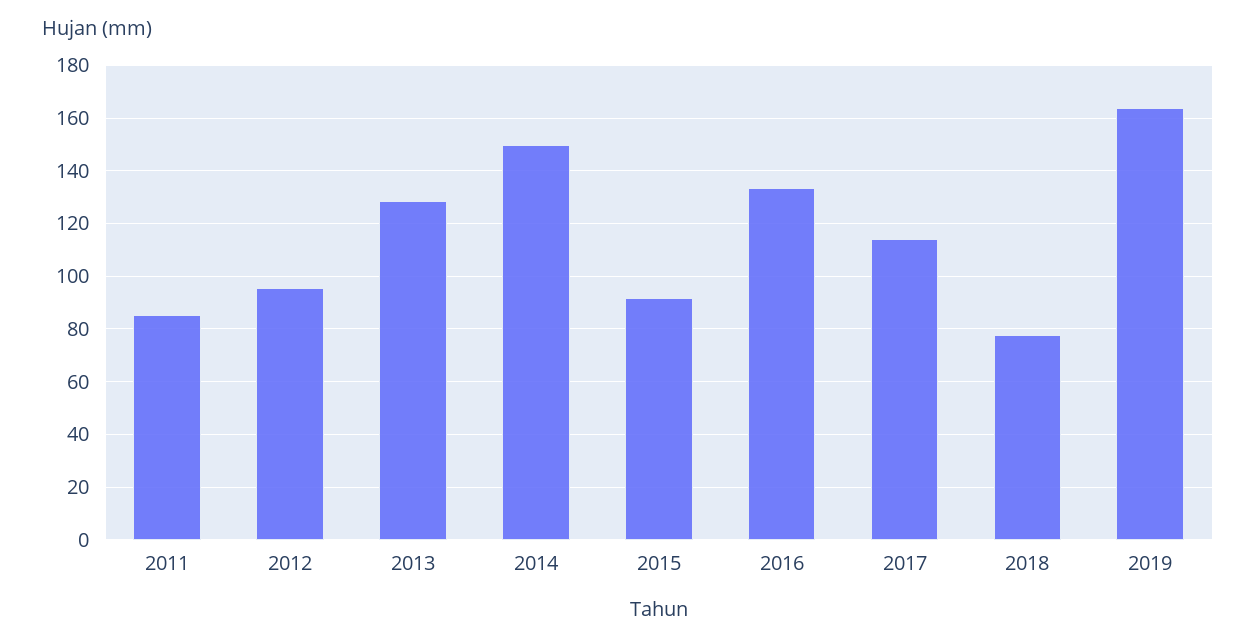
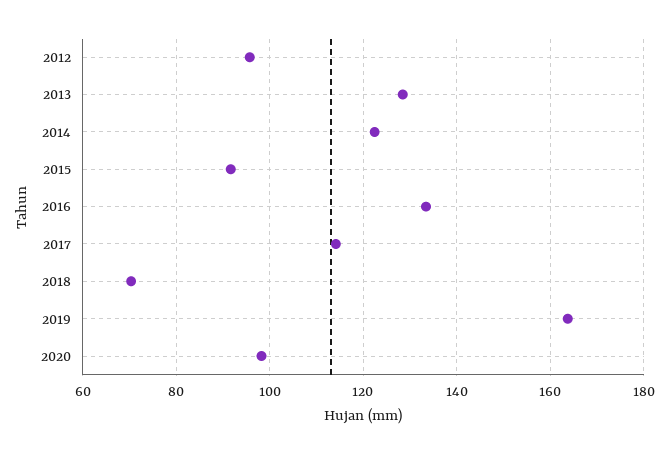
2011: 85 -> none
2014: 150 -> 122
2018: 77.5 -> 70
2020: none -> 98

